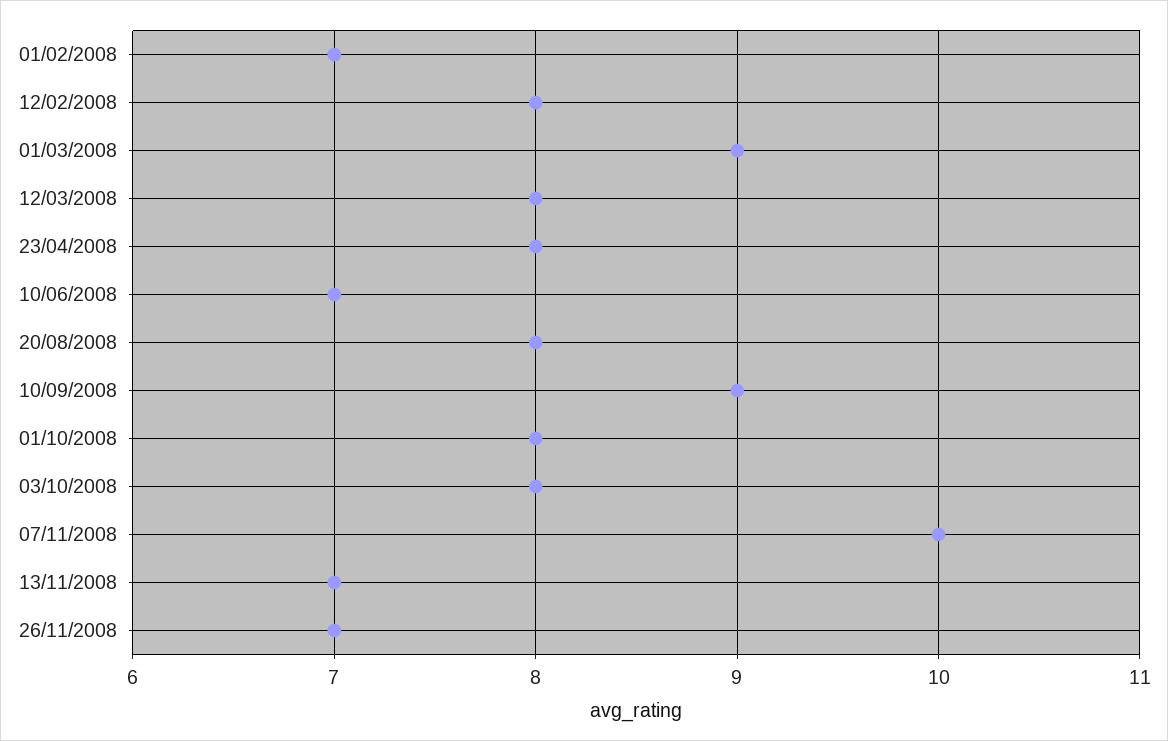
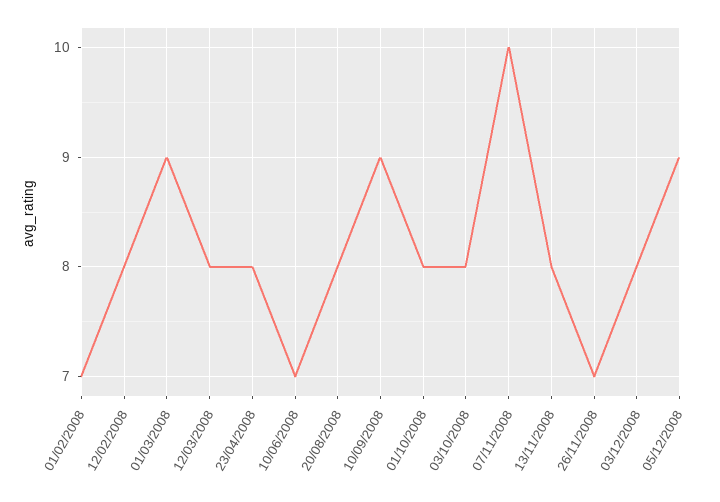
13/11/2008: 7 -> 8
03/12/2008: none -> 8
05/12/2008: none -> 9

